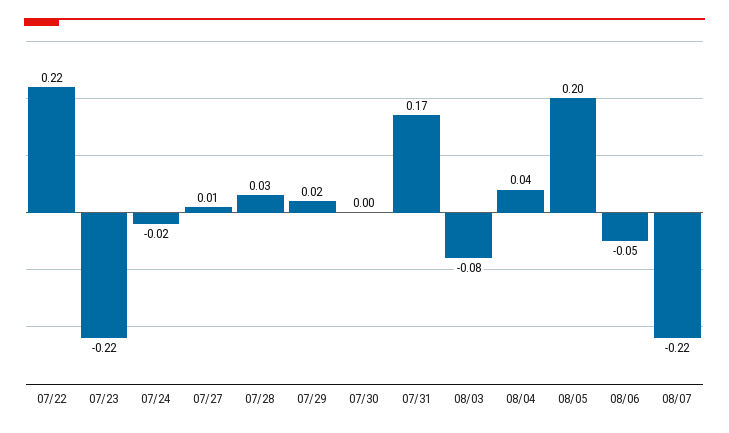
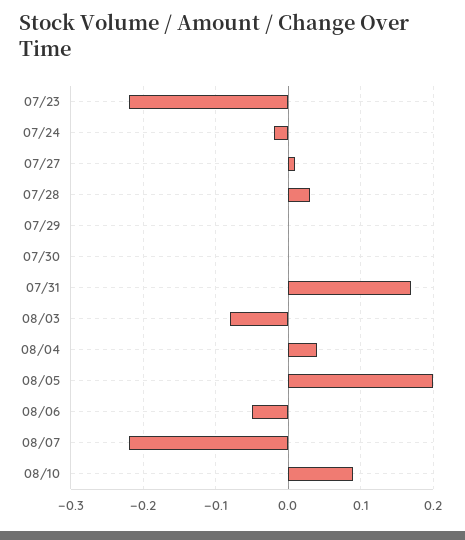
07/22: 0.22 -> none
07/29: 0.02 -> 0
08/10: none -> 0.09

